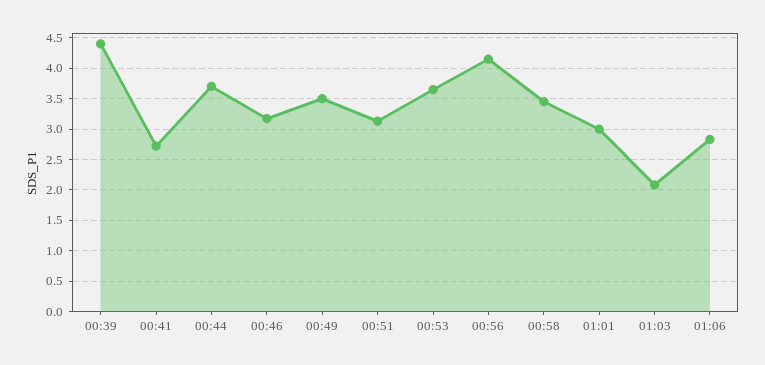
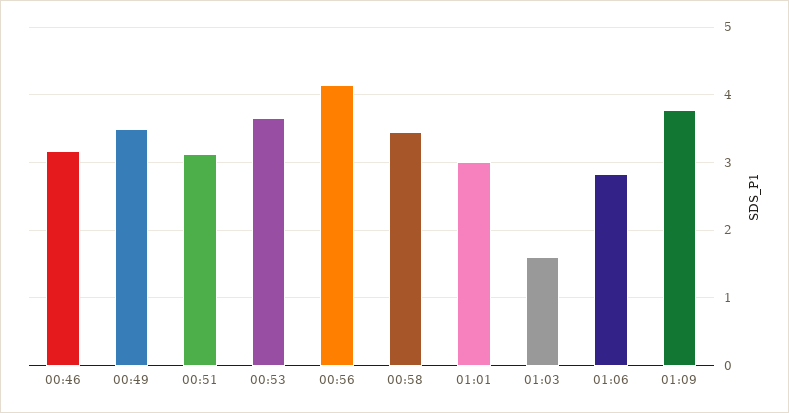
00:39: 4.4 -> none
00:41: 2.7 -> none
00:44: 3.7 -> none
01:03: 2.1 -> 1.6
01:09: none -> 3.8

